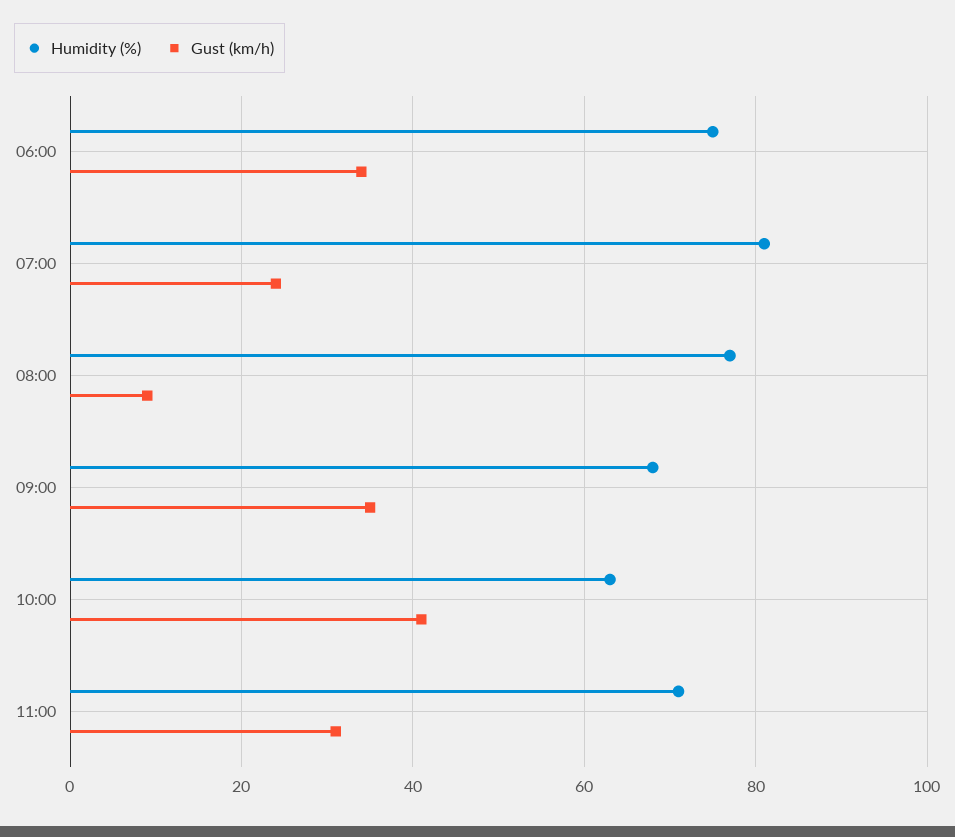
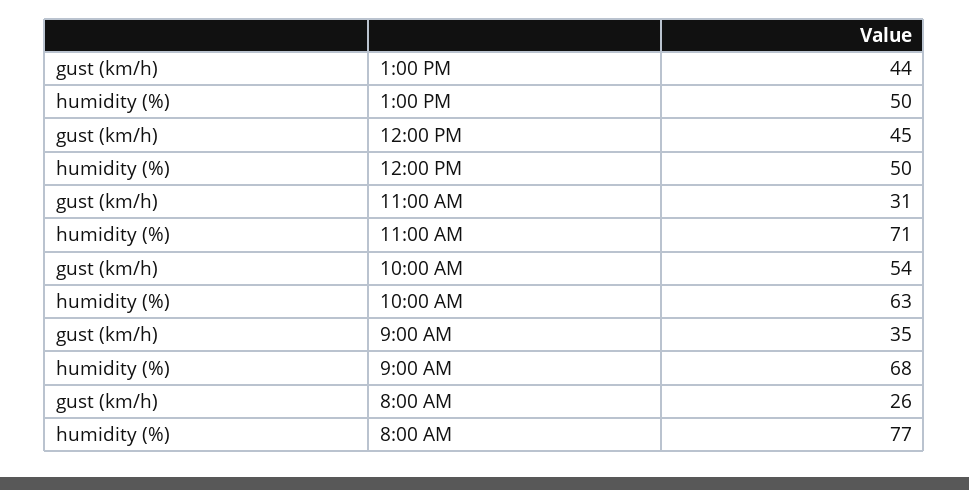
Humidity (%), 06:00: 75 -> none
Gust (km/h), 06:00: 35 -> none
Humidity (%), 07:00: 80 -> none
Gust (km/h), 07:00: 25 -> none
Gust (km/h), 08:00: 10 -> 26
Gust (km/h), 10:00: 40 -> 54
Gust (km/h), 1:00 PM: none -> 44
Humidity (%), 1:00 PM: none -> 50
Gust (km/h), 12:00 PM: none -> 45
Humidity (%), 12:00 PM: none -> 50

